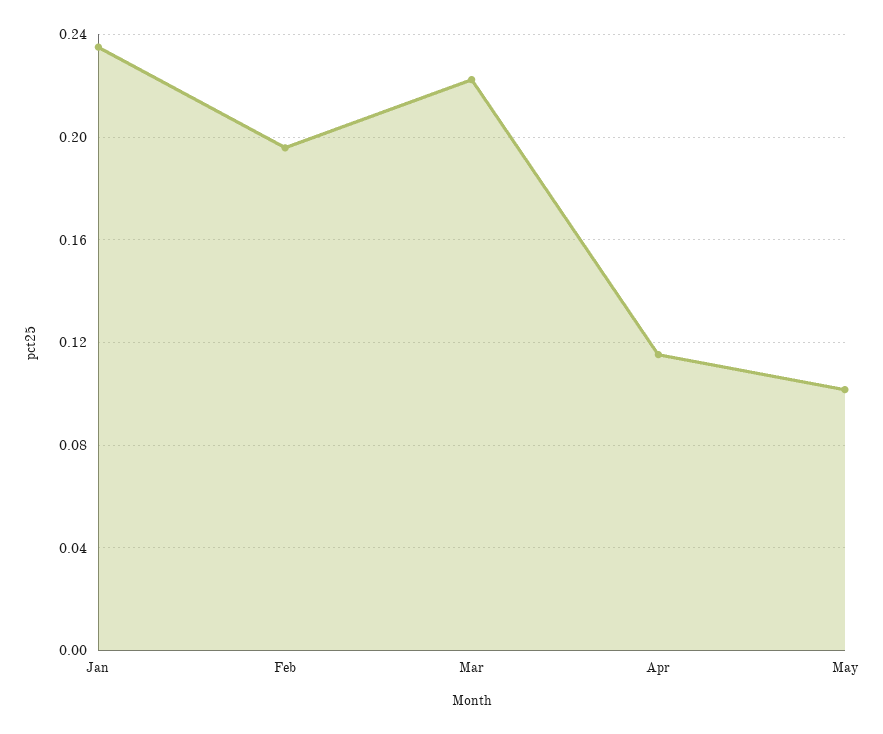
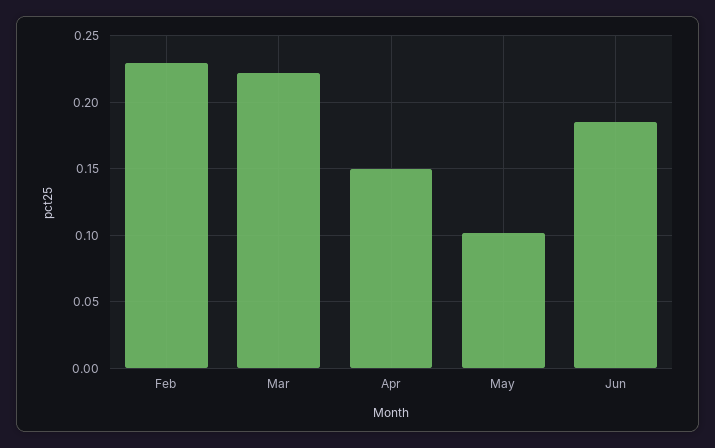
Jan: 0.235 -> none
Feb: 0.195 -> 0.23
Apr: 0.115 -> 0.15
Jun: none -> 0.185

